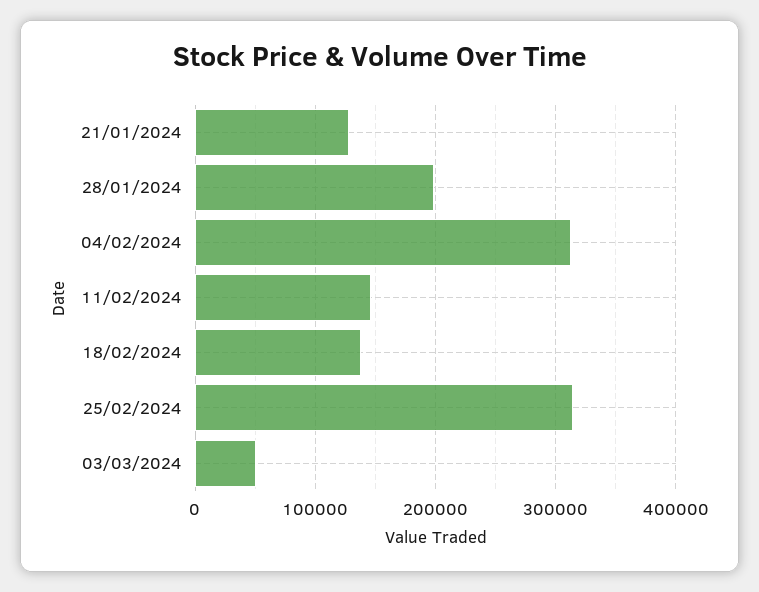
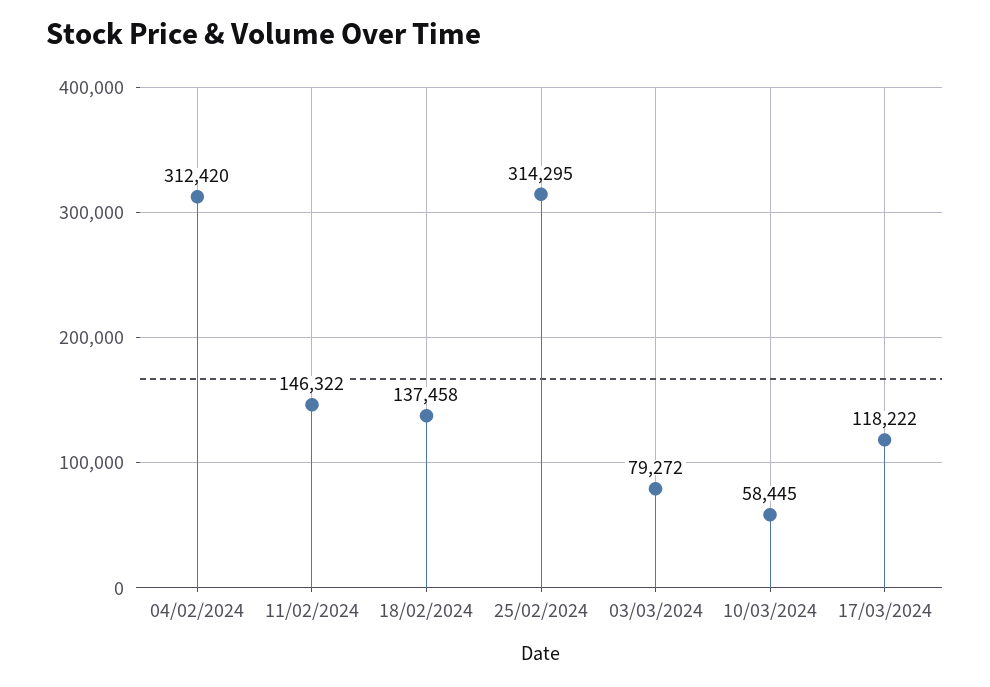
21/01/2024: 130000 -> none
28/01/2024: 200000 -> none
03/03/2024: 50000 -> 79272
10/03/2024: none -> 58445
17/03/2024: none -> 118222

